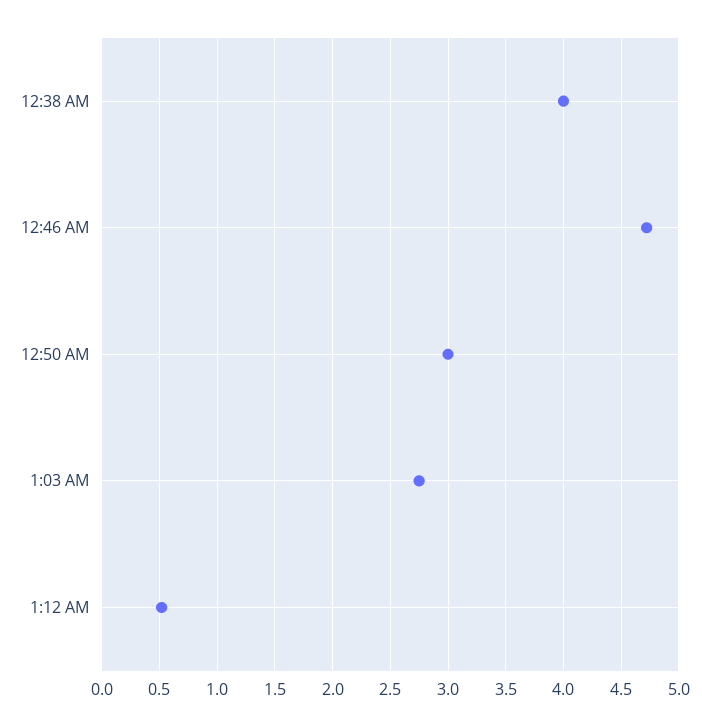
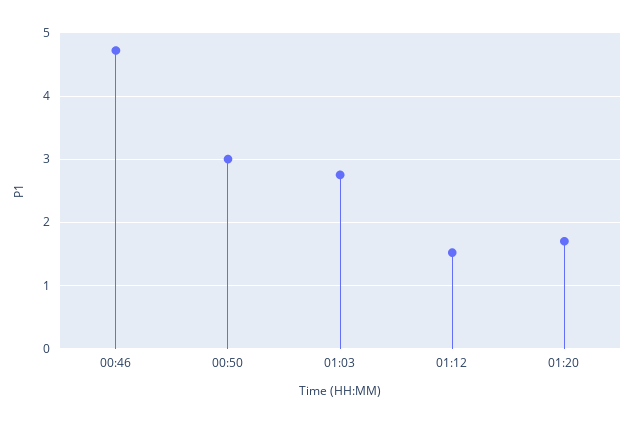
12:38 AM: 4 -> none
1:12 AM: 0.5 -> 1.5
01:20: none -> 1.7

